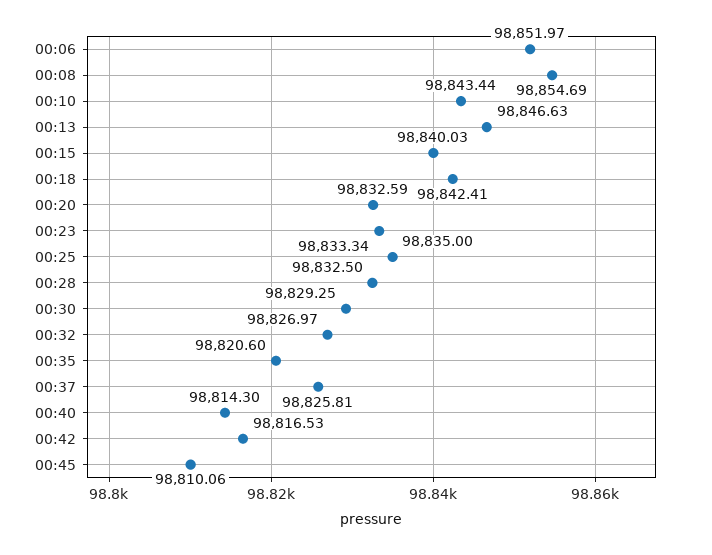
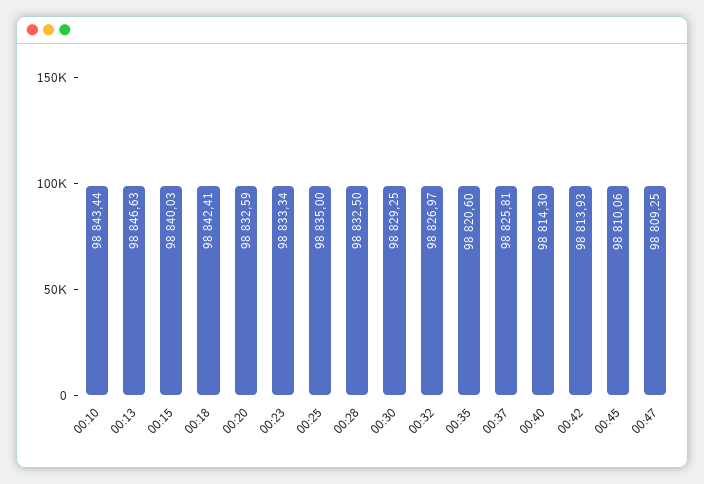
00:06: 98851.97 -> none
00:08: 98854.69 -> none
00:42: 98816.53 -> 98813.93
00:47: none -> 98809.25

